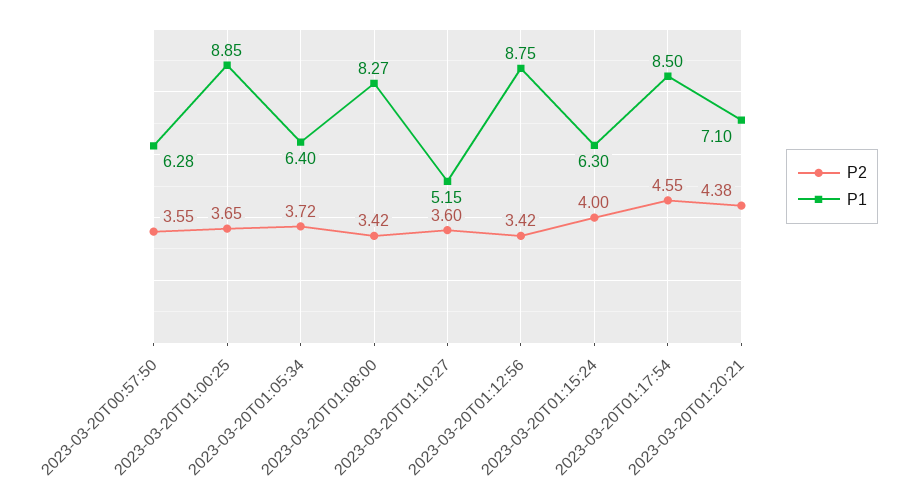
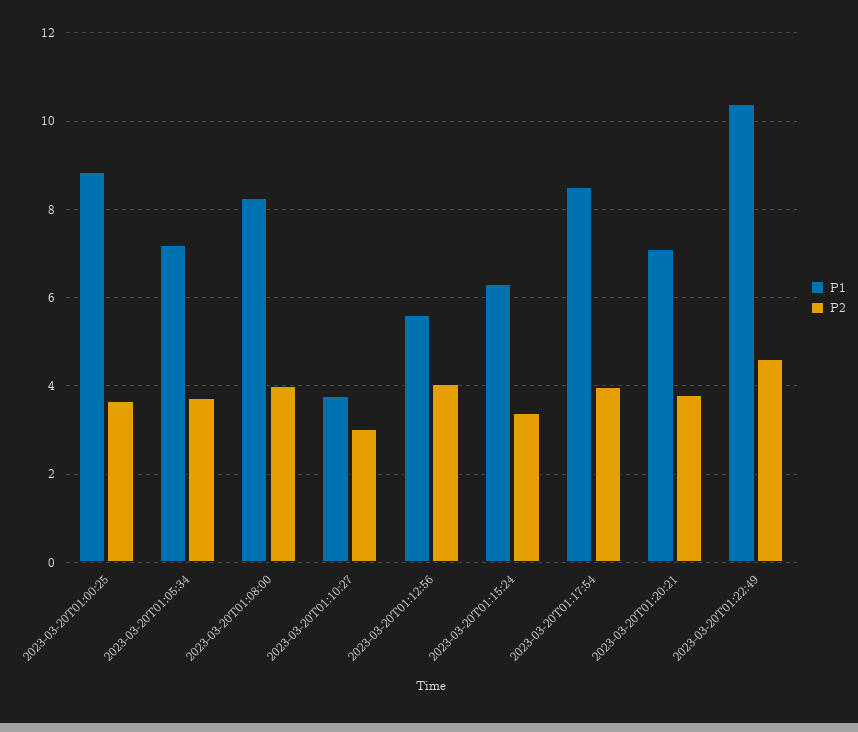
P2, 2023-03-20T00:57:50: 3.55 -> none
P1, 2023-03-20T00:57:50: 6.28 -> none
P1, 2023-03-20T01:05:34: 6.4 -> 7.2
P2, 2023-03-20T01:08:00: 3.42 -> 4
P2, 2023-03-20T01:10:27: 3.6 -> 3
P1, 2023-03-20T01:10:27: 5.15 -> 3.8
P2, 2023-03-20T01:12:56: 3.42 -> 4
P1, 2023-03-20T01:12:56: 8.75 -> 5.6
P2, 2023-03-20T01:15:24: 4 -> 3.4
P2, 2023-03-20T01:17:54: 4.55 -> 4
P2, 2023-03-20T01:20:21: 4.38 -> 3.8
P1, 2023-03-20T01:22:49: none -> 10.4
P2, 2023-03-20T01:22:49: none -> 4.6

